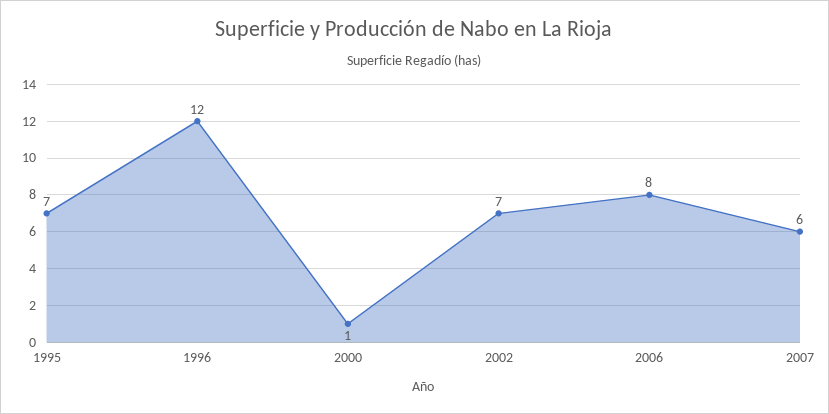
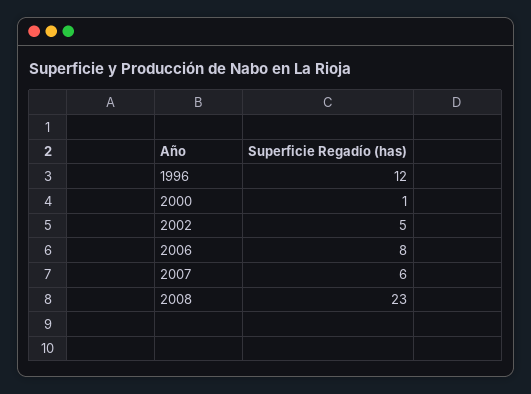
1995: 7 -> none
2002: 7 -> 5
2008: none -> 23

